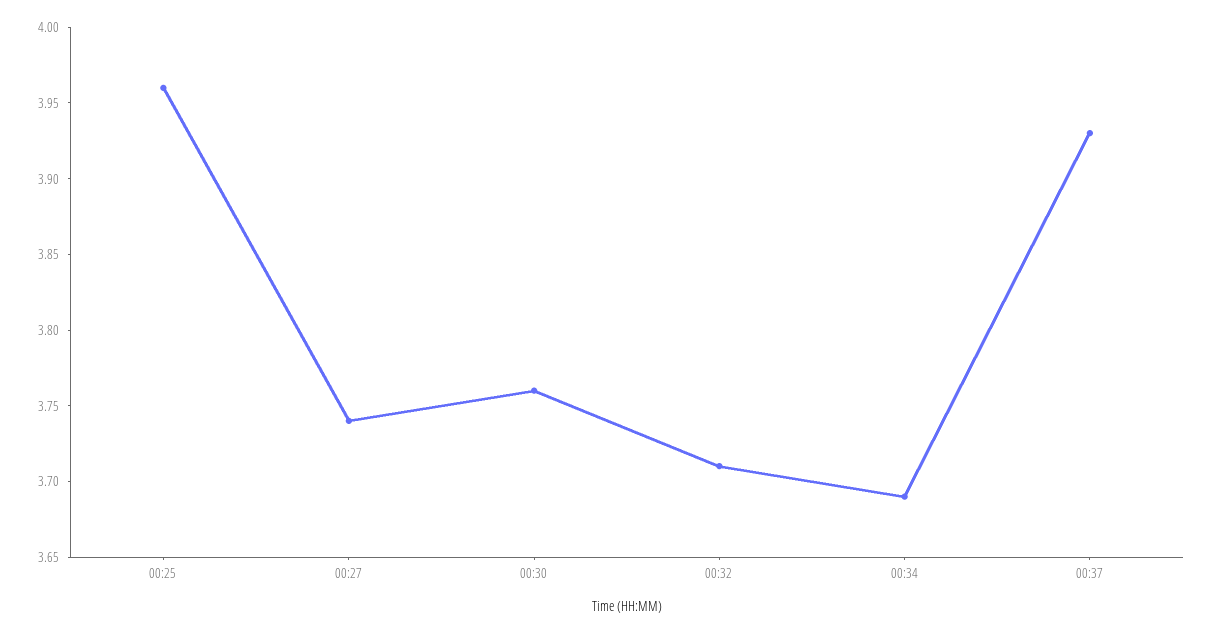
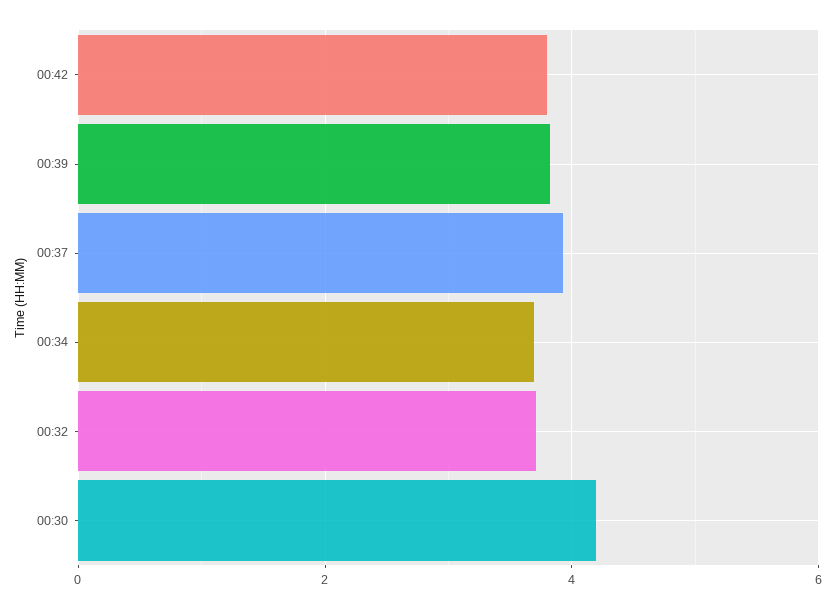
00:25: 3.96 -> none
00:27: 3.74 -> none
00:30: 3.76 -> 4.2
00:42: none -> 3.8
00:39: none -> 3.8

